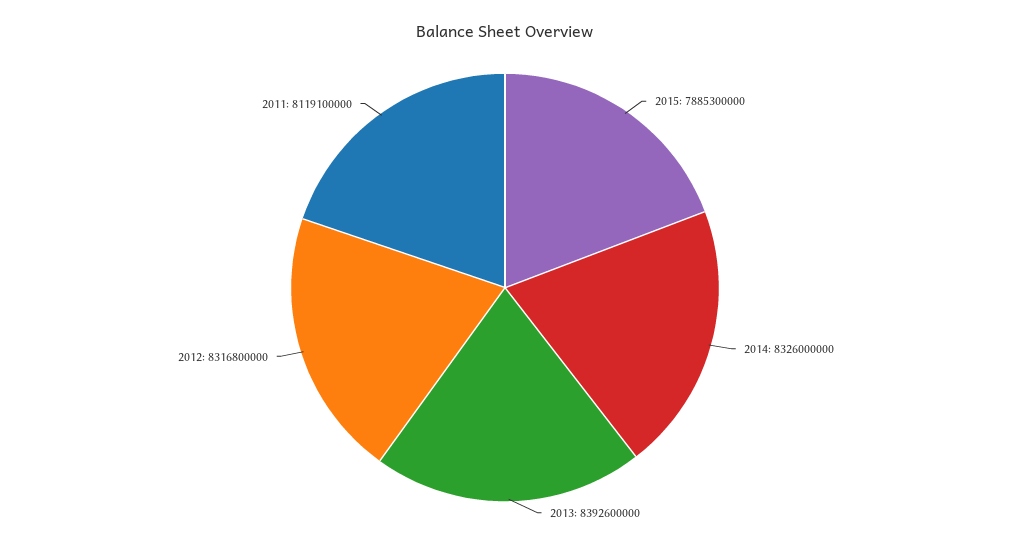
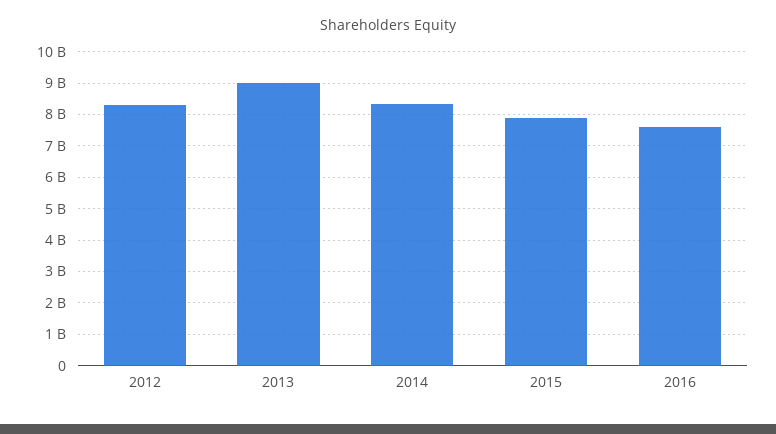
2013: 8392600000 -> 9000000000
2011: 8119100000 -> none
2016: none -> 7600000000

